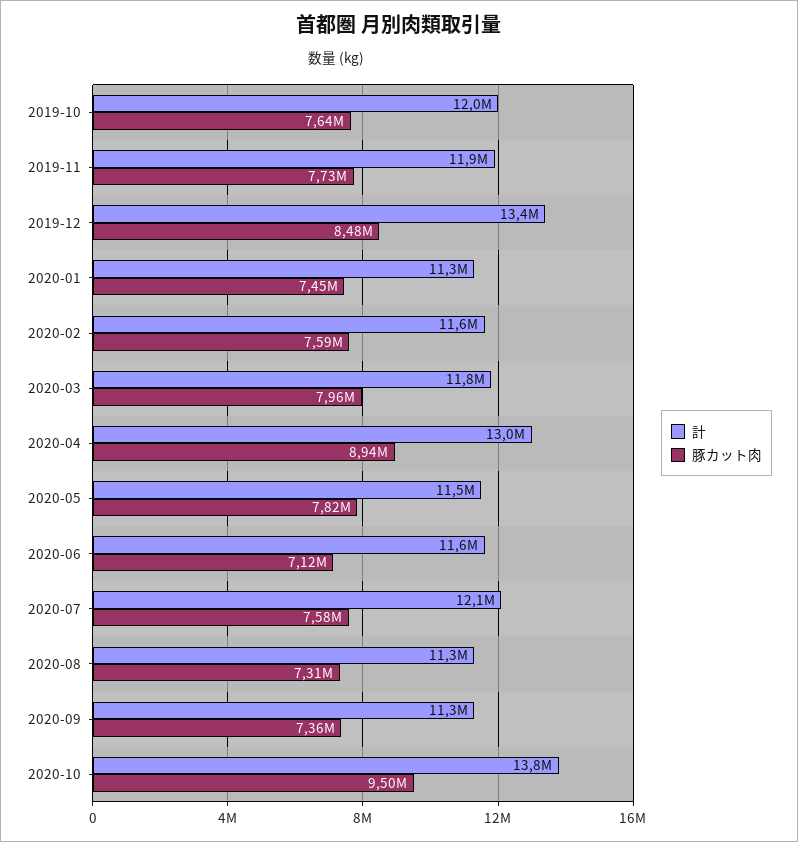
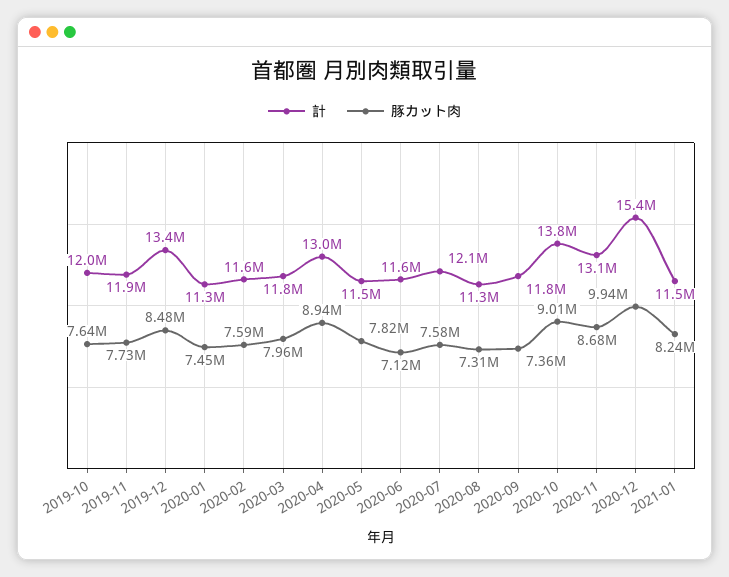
計, 2020-09: 11300000 -> 11800000
豚カット肉, 2020-10: 9500000 -> 9010000
計, 2020-11: none -> 13100000
豚カット肉, 2020-11: none -> 8680000
計, 2020-12: none -> 15400000
豚カット肉, 2020-12: none -> 9940000
計, 2021-01: none -> 11500000
豚カット肉, 2021-01: none -> 8240000

